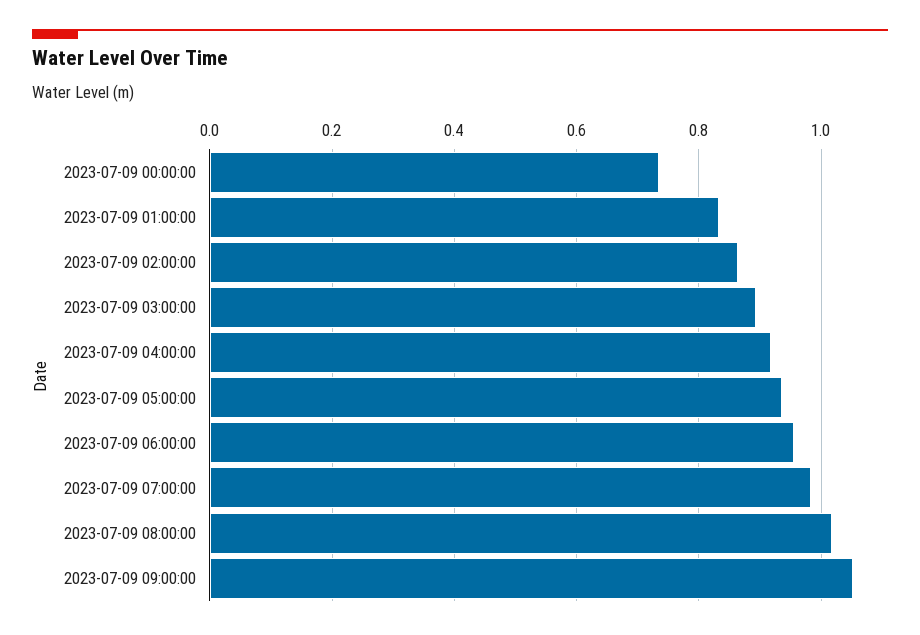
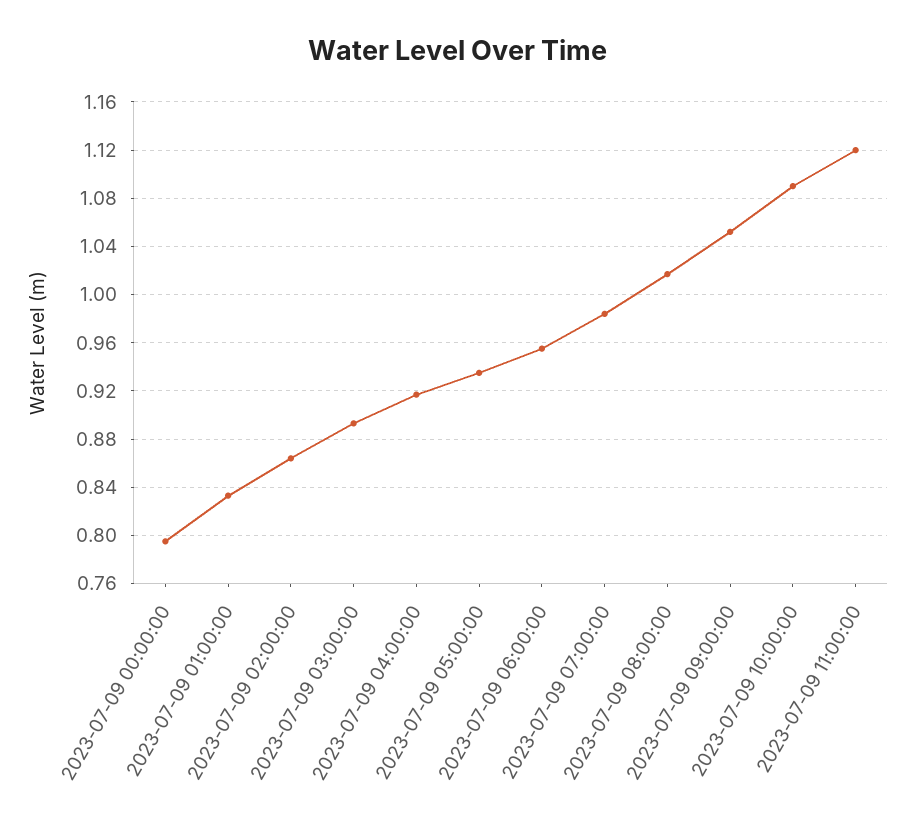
2023-07-09 00:00:00: 0.74 -> 0.795
2023-07-09 10:00:00: none -> 1.09
2023-07-09 11:00:00: none -> 1.12

